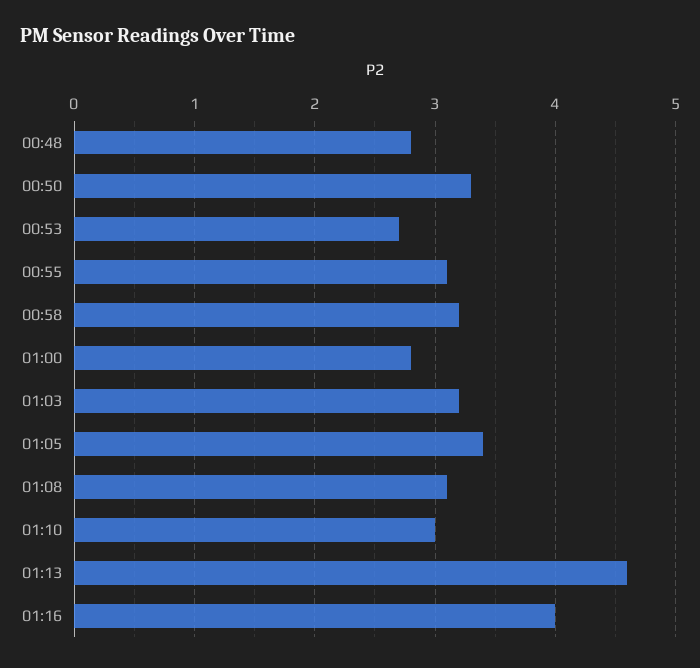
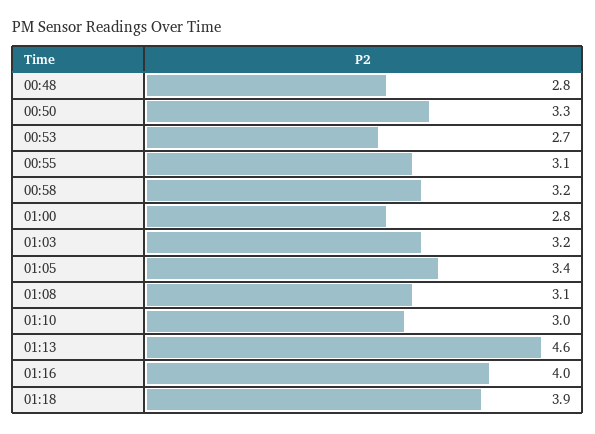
01:18: none -> 3.9

